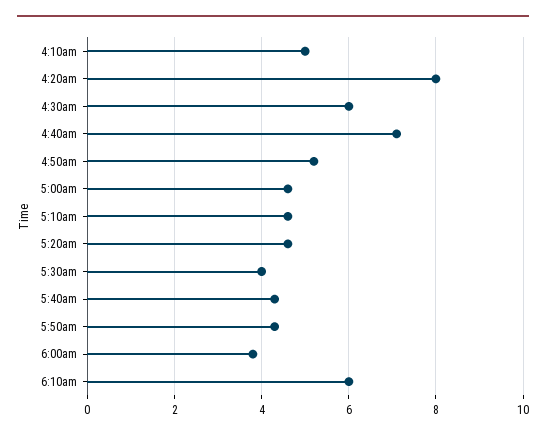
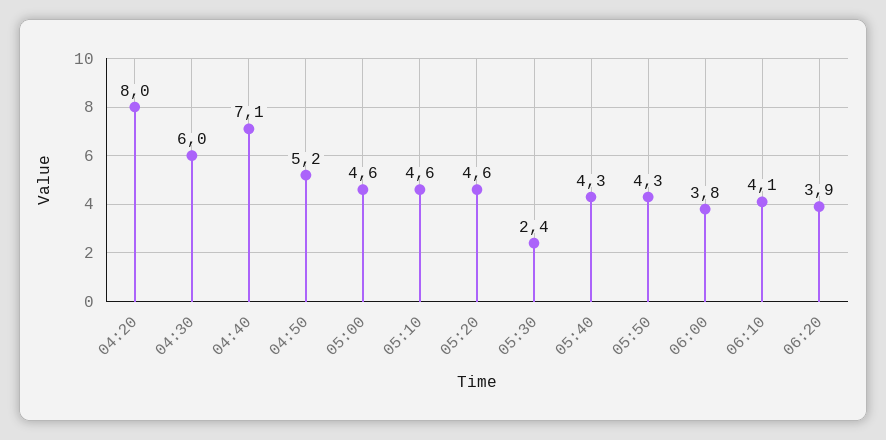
4:10am: 5 -> none
5:30am: 4 -> 2.4
6:10am: 6 -> 4.1
06:20: none -> 3.9

